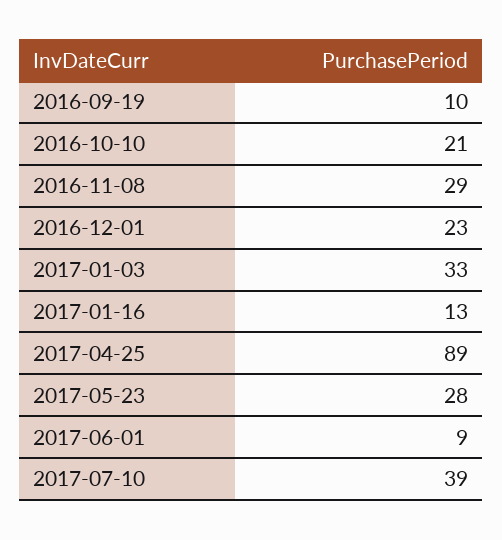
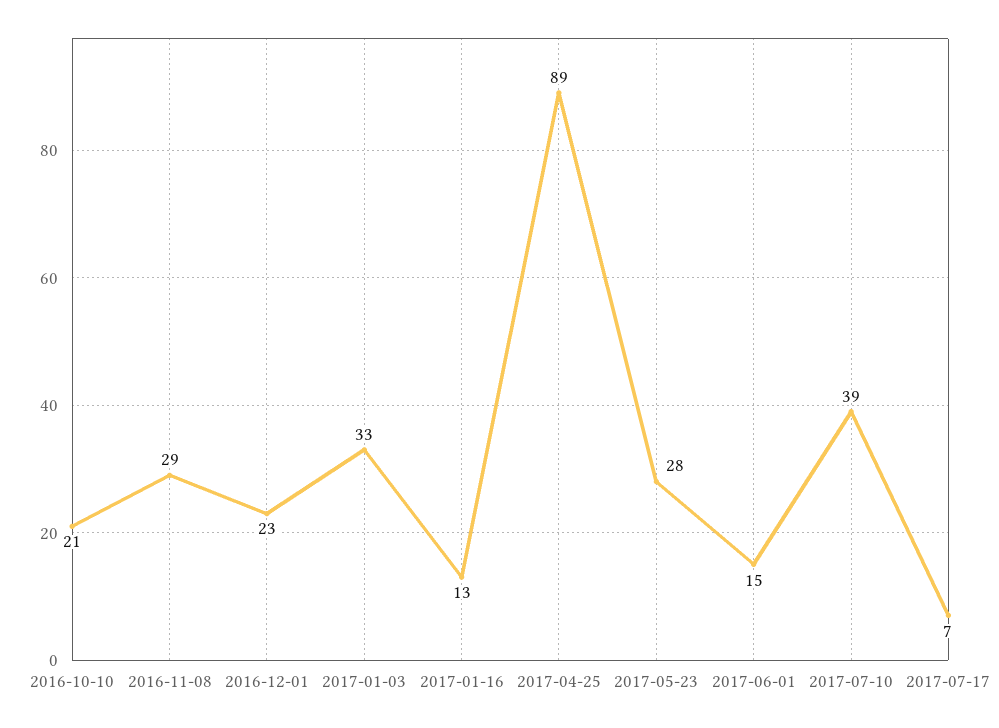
2016-09-19: 10 -> none
2017-06-01: 9 -> 15
2017-07-17: none -> 7

